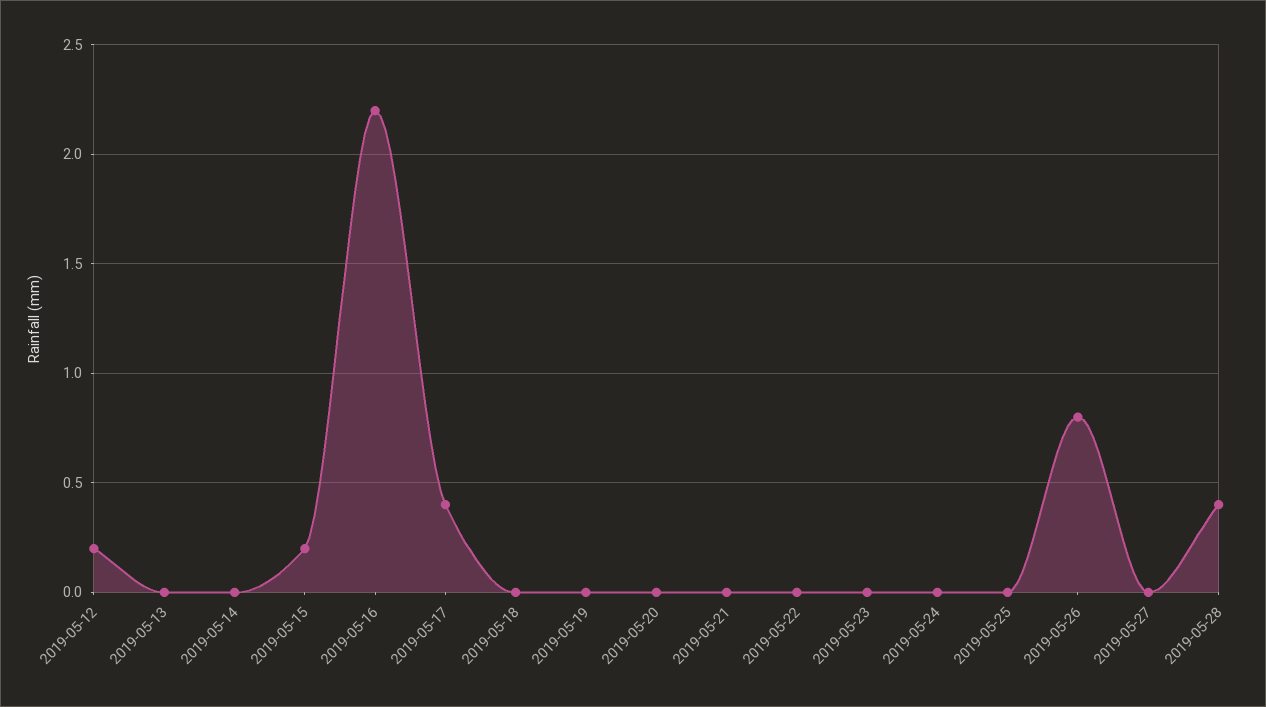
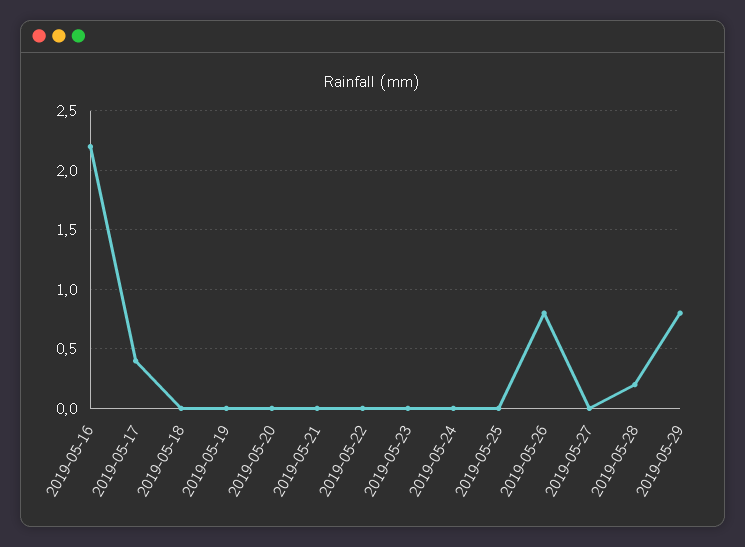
2019-05-12: 0.2 -> none
2019-05-13: 0 -> none
2019-05-14: 0 -> none
2019-05-15: 0.2 -> none
2019-05-28: 0.4 -> 0.2
2019-05-29: none -> 0.8

